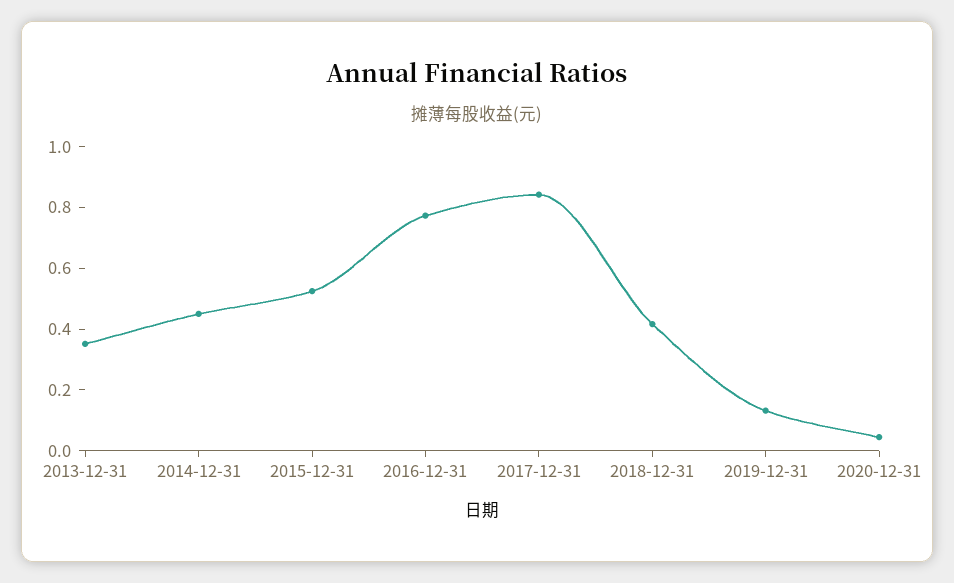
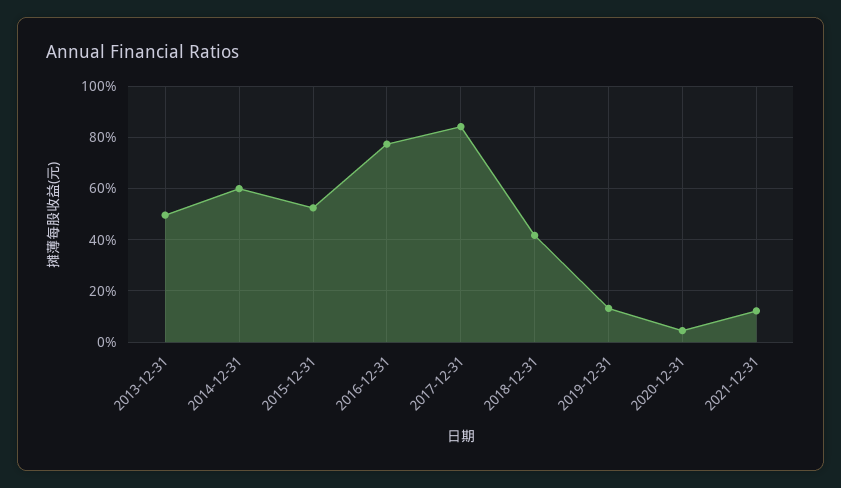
2013-12-31: 0.35 -> 0.5
2014-12-31: 0.45 -> 0.6
2021-12-31: none -> 0.125

